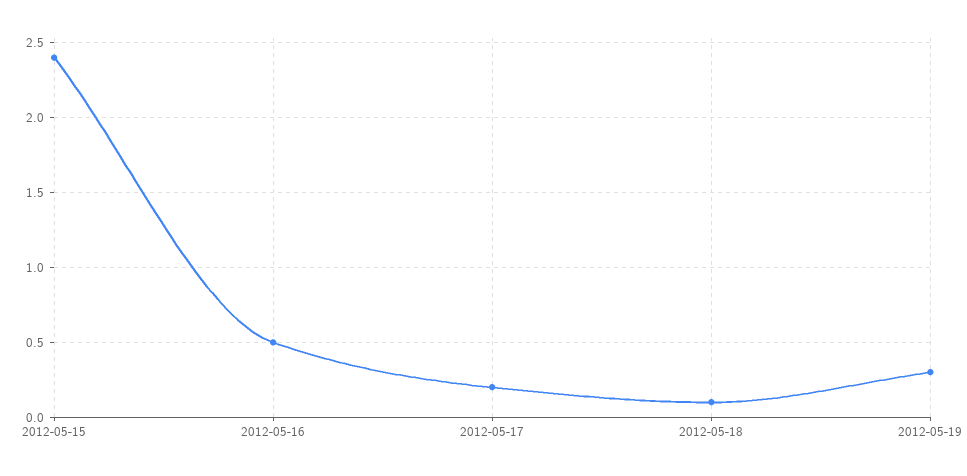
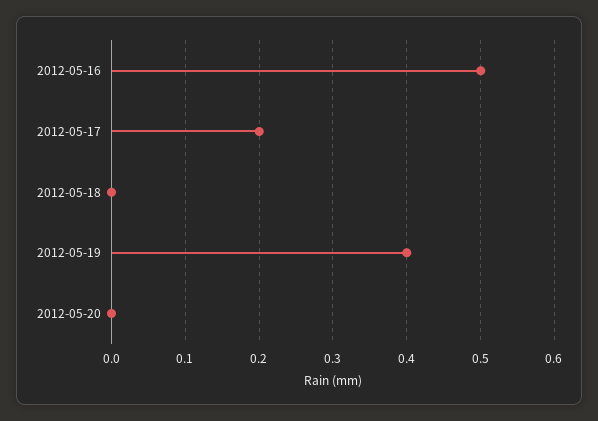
2012-05-15: 2.4 -> none
2012-05-18: 0.1 -> 0
2012-05-19: 0.3 -> 0.4
2012-05-20: none -> 0

